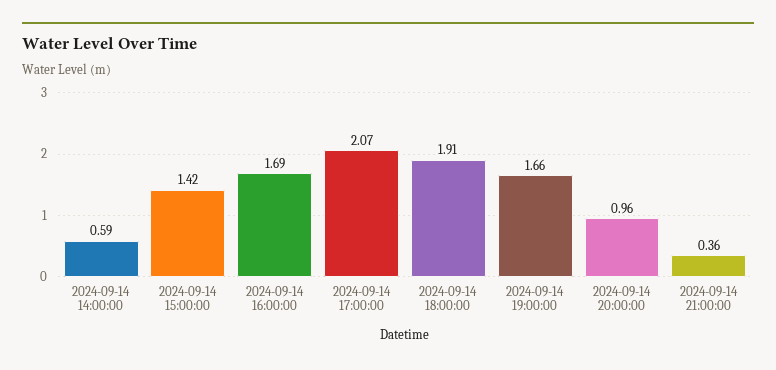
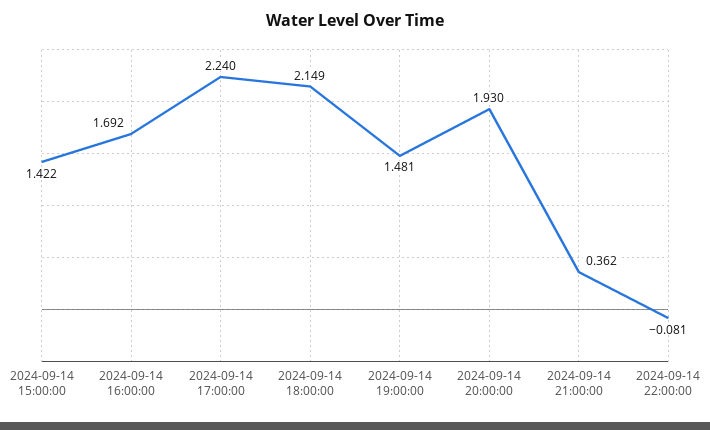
2024-09-14 14:00:00: 0.59 -> none
2024-09-14 17:00:00: 2.07 -> 2.24
2024-09-14 18:00:00: 1.91 -> 2.149
2024-09-14 19:00:00: 1.66 -> 1.481
2024-09-14 20:00:00: 0.96 -> 1.93
2024-09-14 22:00:00: none -> -0.081

